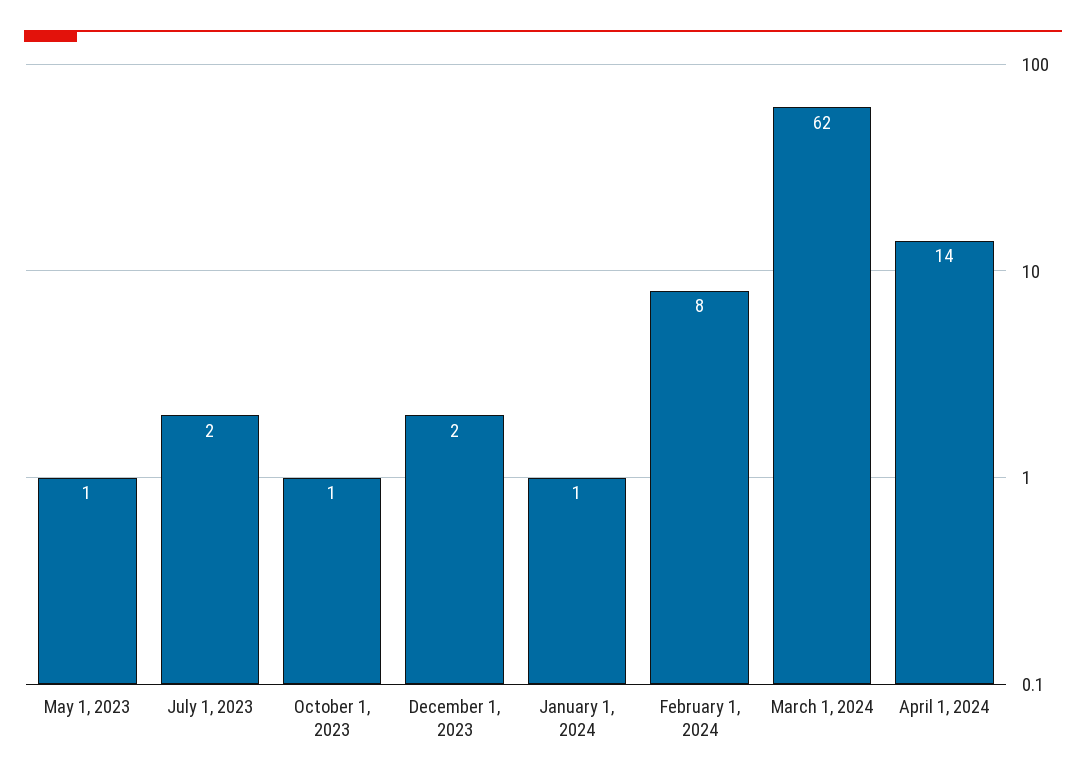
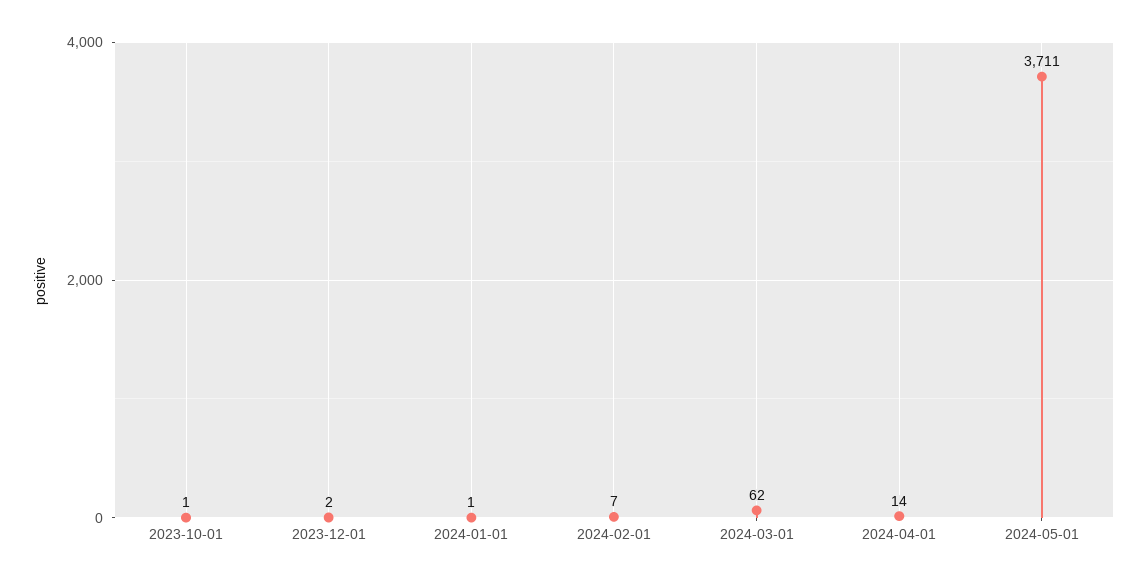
May 1, 2023: 1 -> none
July 1, 2023: 2 -> none
February 1, 2024: 8 -> 7
2024-05-01: none -> 3711

